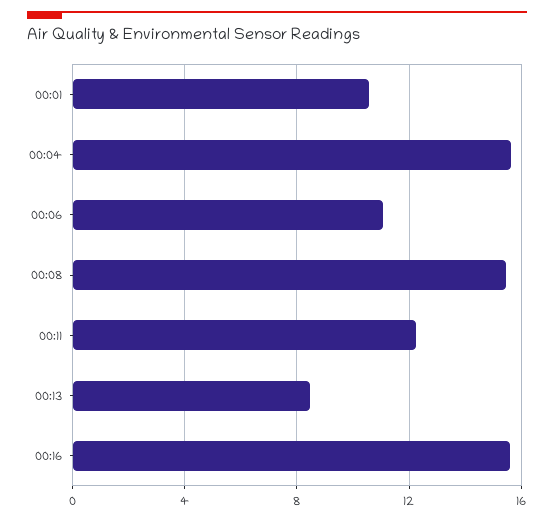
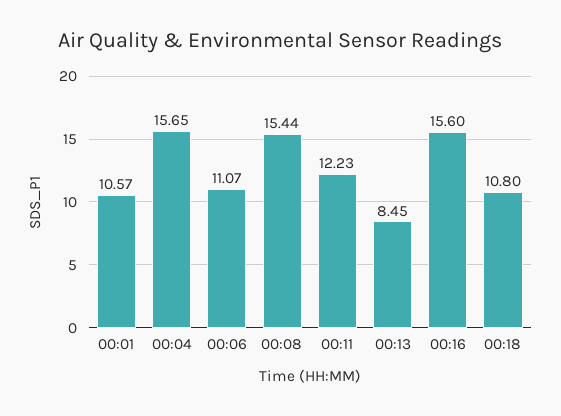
00:18: none -> 10.8

